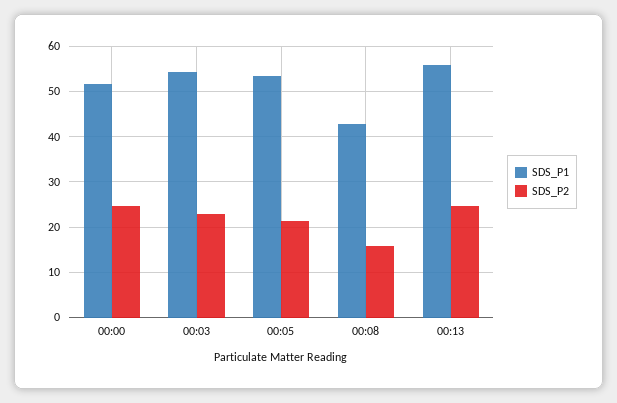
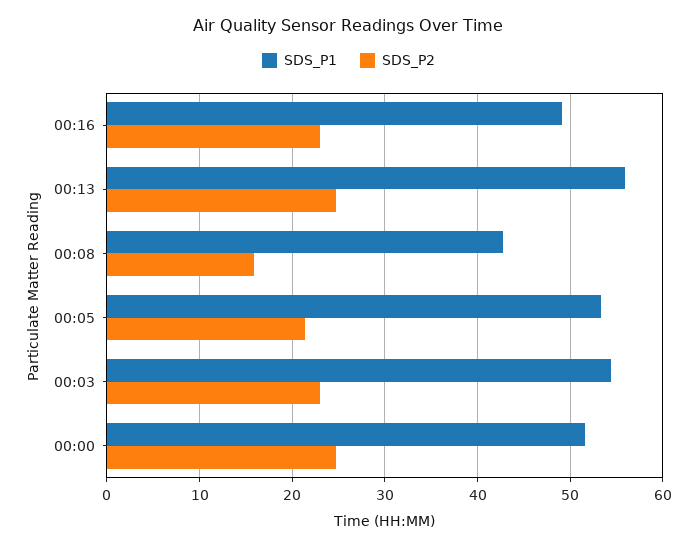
SDS_P1, 00:16: none -> 49
SDS_P2, 00:16: none -> 23

